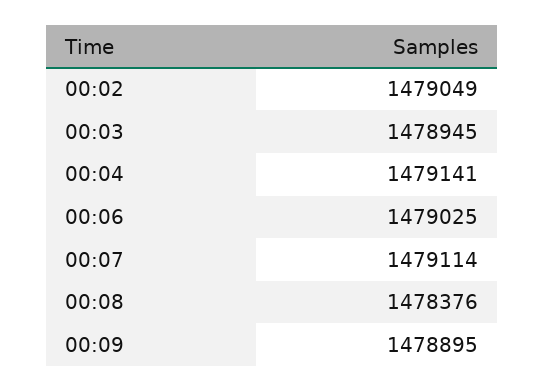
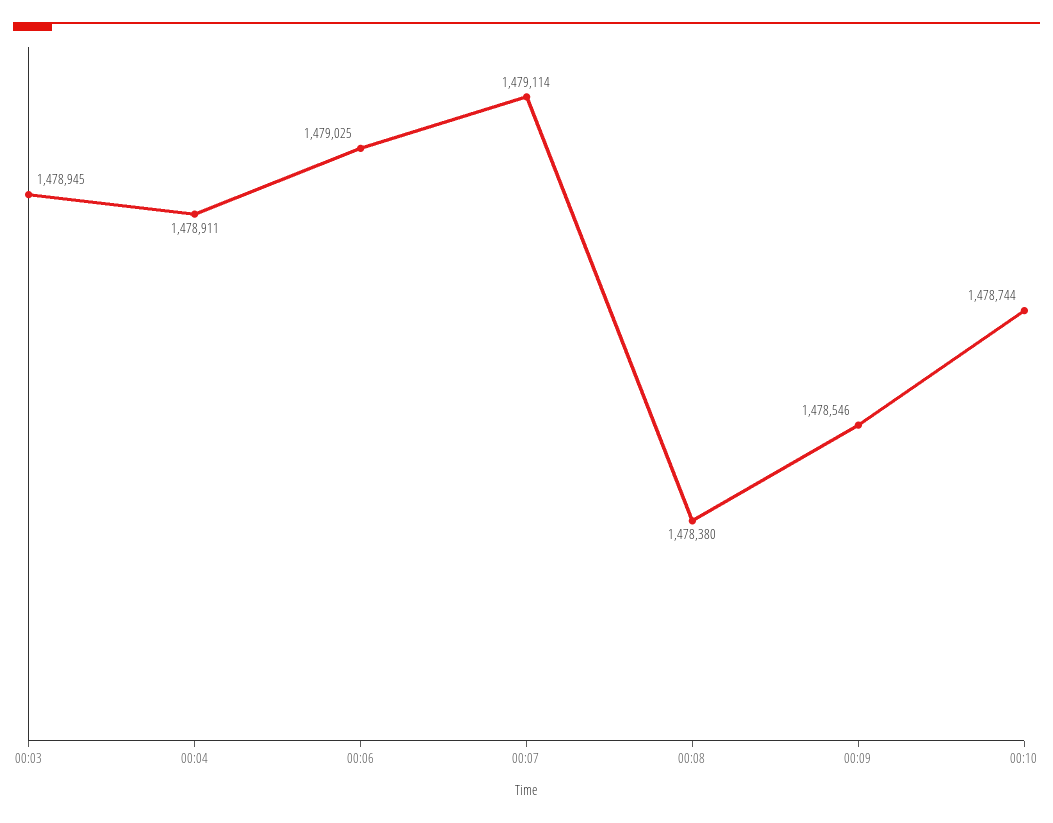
00:02: 1479049 -> none
00:04: 1479141 -> 1478911
00:08: 1478376 -> 1478380
00:09: 1478895 -> 1478546
00:10: none -> 1478744

